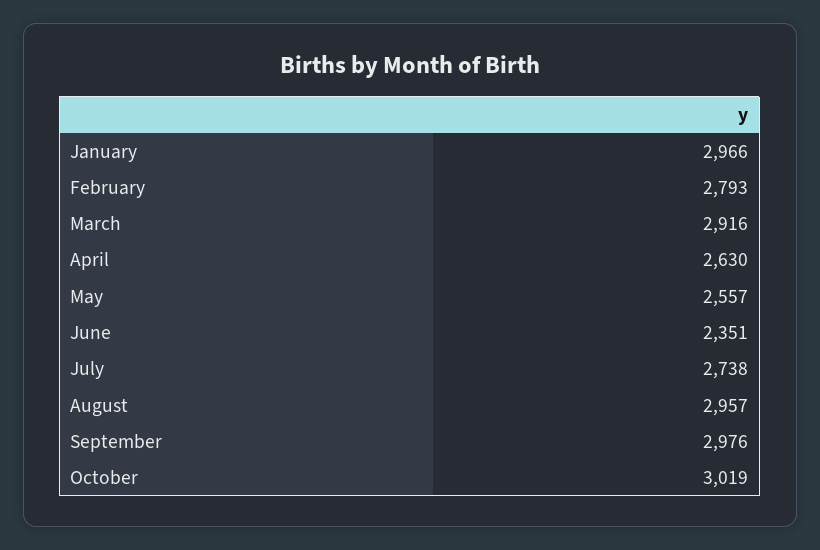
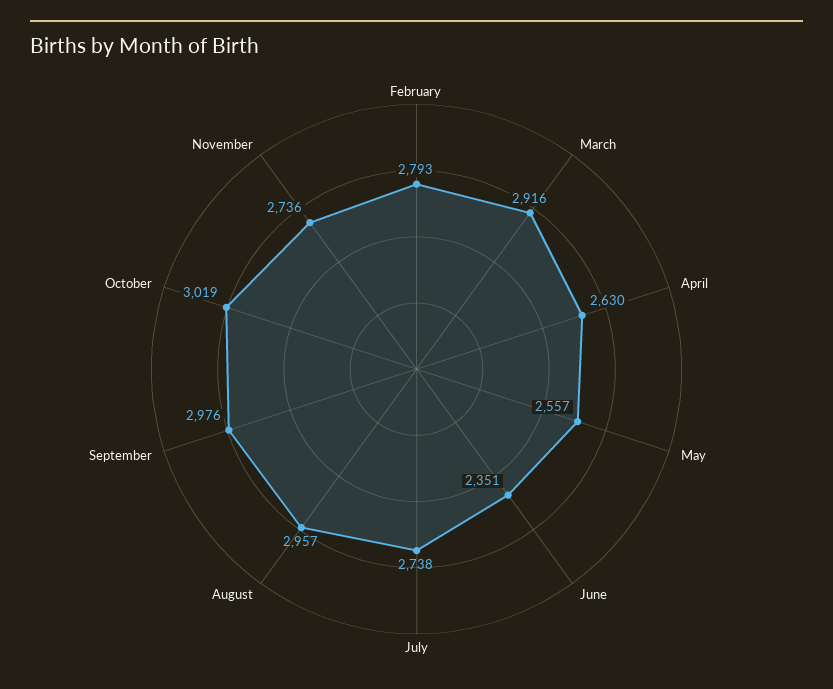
January: 2966 -> none
November: none -> 2736

